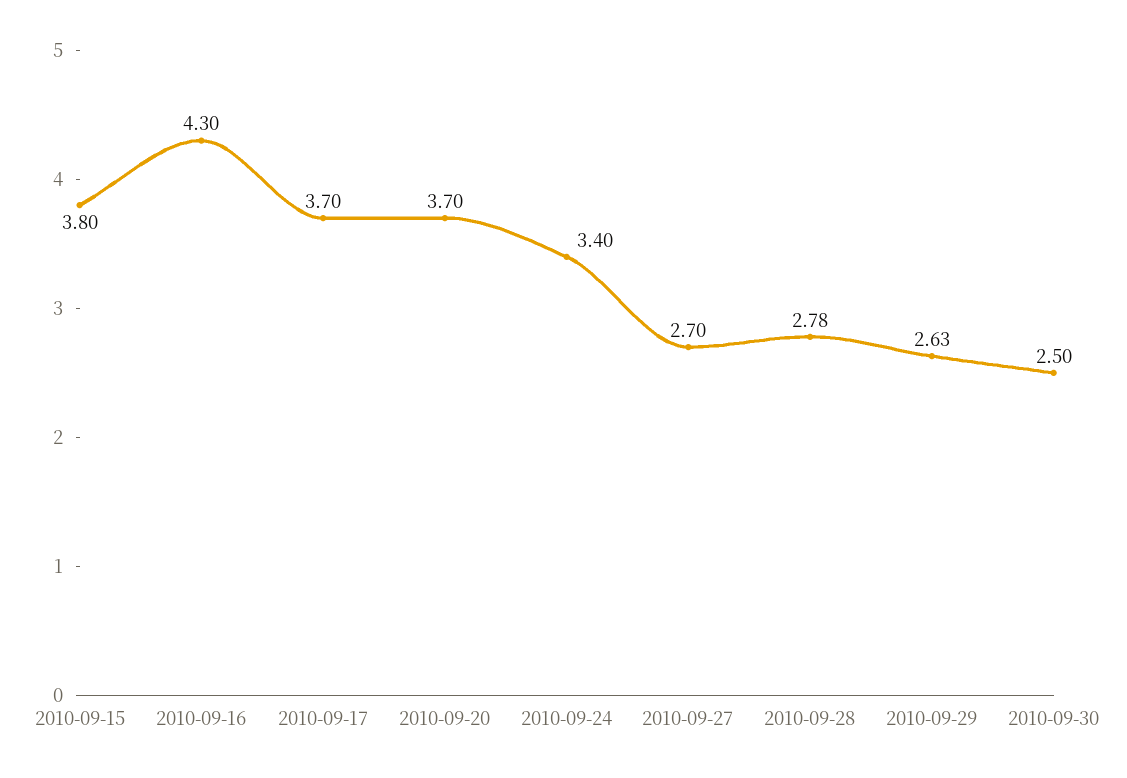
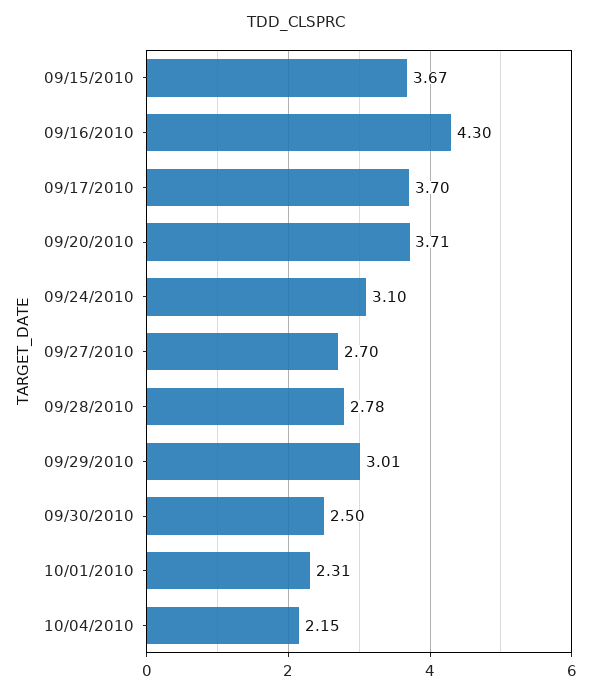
2010-09-15: 3.8 -> 3.67
2010-09-20: 3.7 -> 3.71
2010-09-24: 3.4 -> 3.1
2010-09-29: 2.63 -> 3.01
10/01/2010: none -> 2.31
10/04/2010: none -> 2.15

